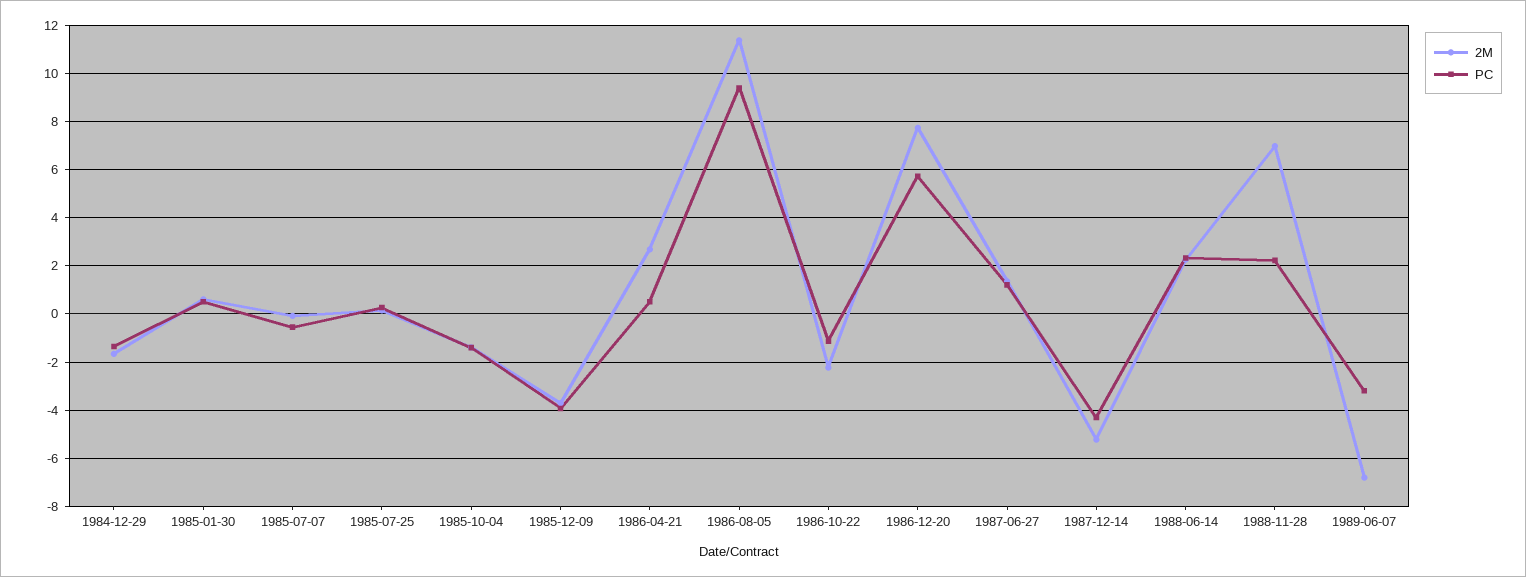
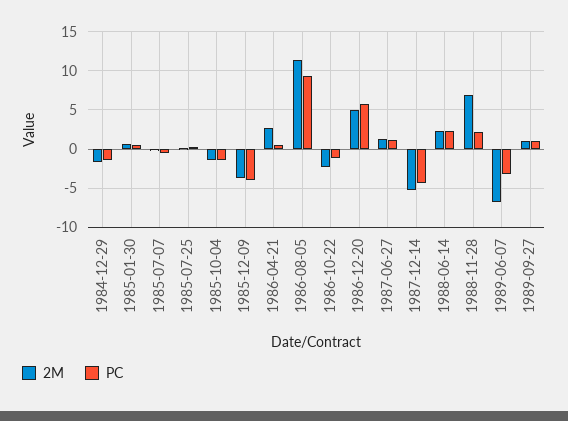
2M, 1986-12-20: 7.75 -> 5
2M, 1989-09-27: none -> 1
PC, 1989-09-27: none -> 1

